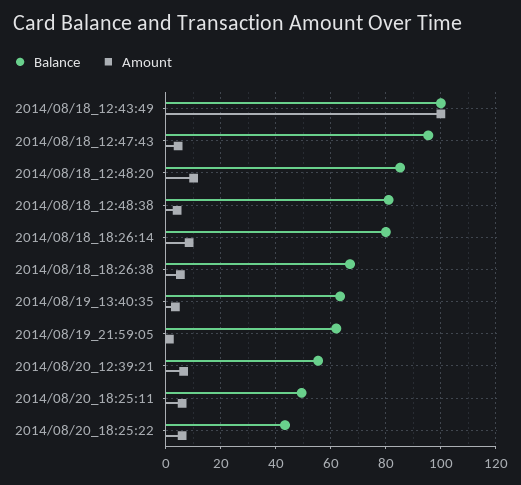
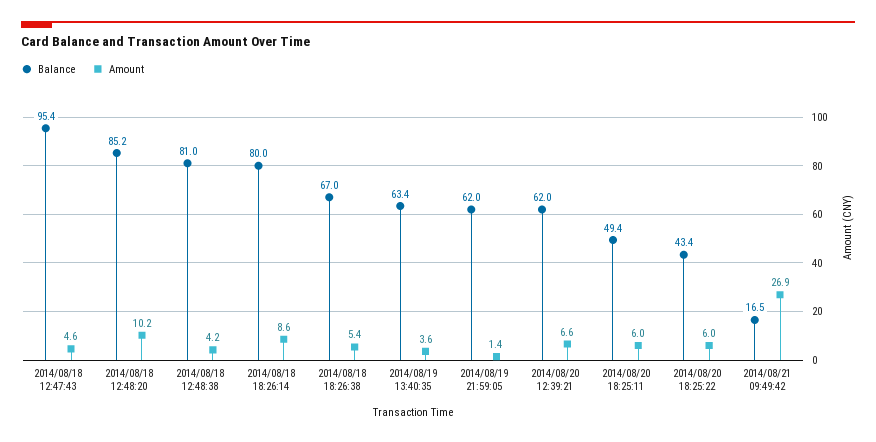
Balance, 2014/08/18_12:43:49: 100 -> none
Amount, 2014/08/18_12:43:49: 100 -> none
Balance, 2014/08/20_12:39:21: 55 -> 62
Balance, 2014/08/21 09:49:42: none -> 16.5
Amount, 2014/08/21 09:49:42: none -> 26.9

